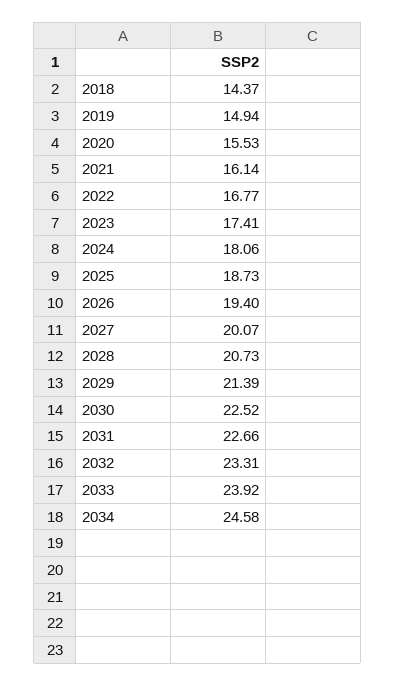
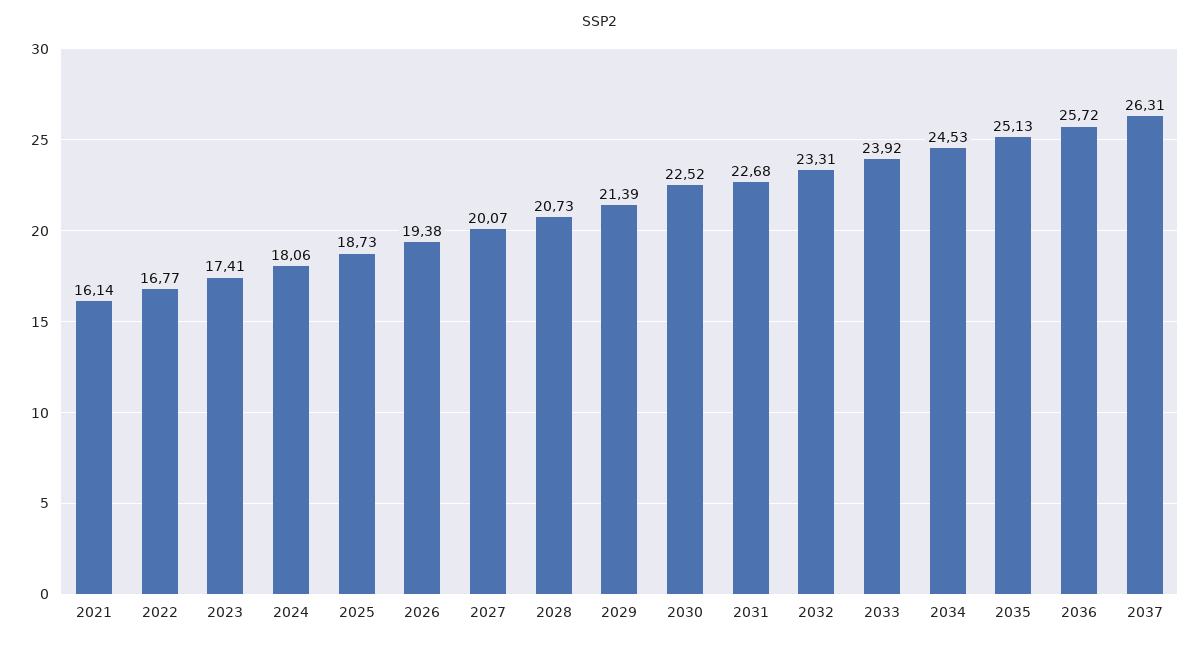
2018: 14.37 -> none
2019: 14.94 -> none
2020: 15.53 -> none
2026: 19.4 -> 19.38
2031: 22.66 -> 22.68
2034: 24.58 -> 24.53
2035: none -> 25.13
2036: none -> 25.72
2037: none -> 26.31

